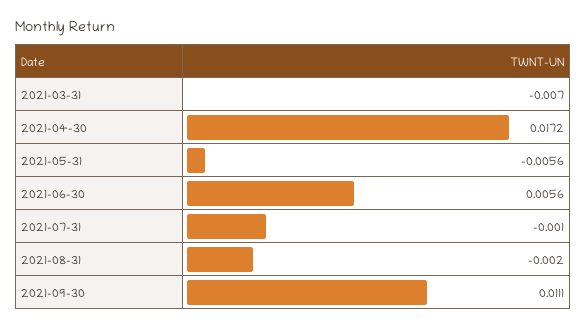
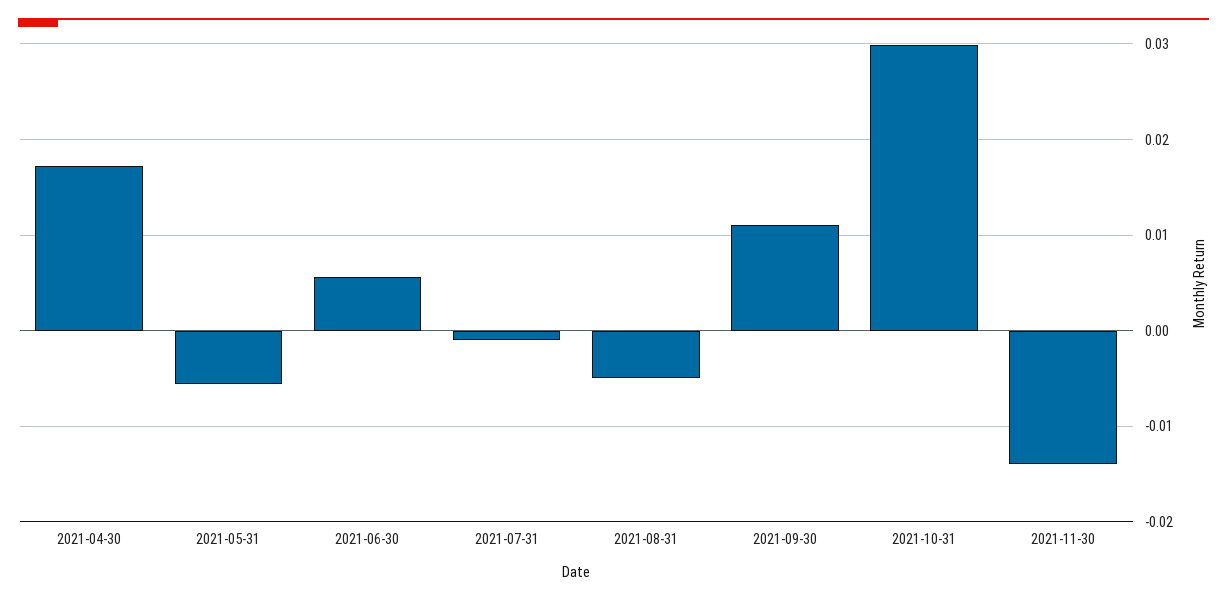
2021-03-31: -0.007 -> none
2021-08-31: -0.002 -> -0.005
2021-10-31: none -> 0.03
2021-11-30: none -> -0.014

